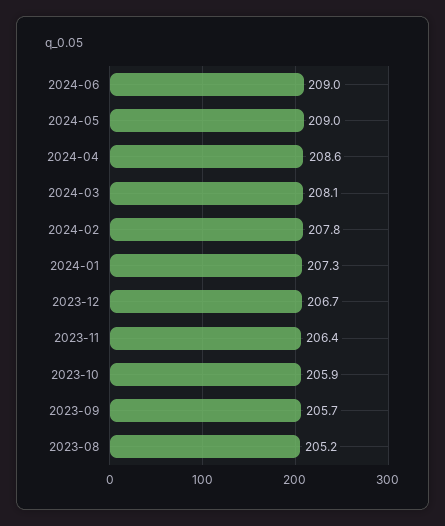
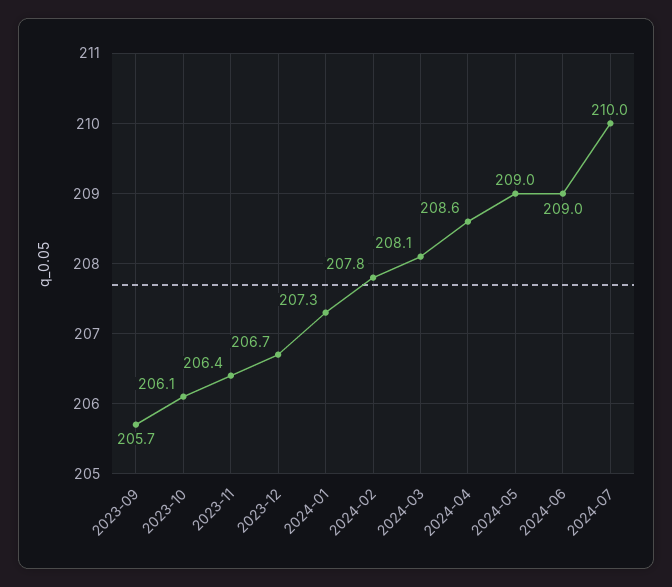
2023-10: 205.9 -> 206.1
2023-08: 205.2 -> none
2024-07: none -> 210

